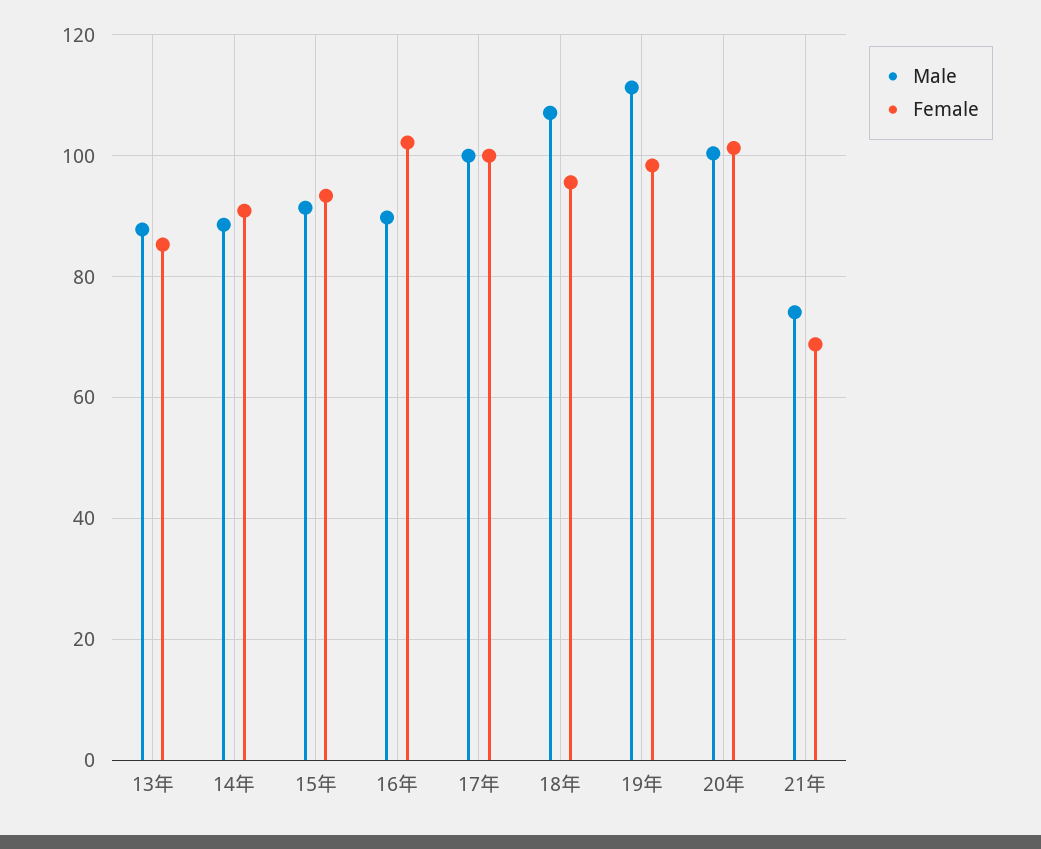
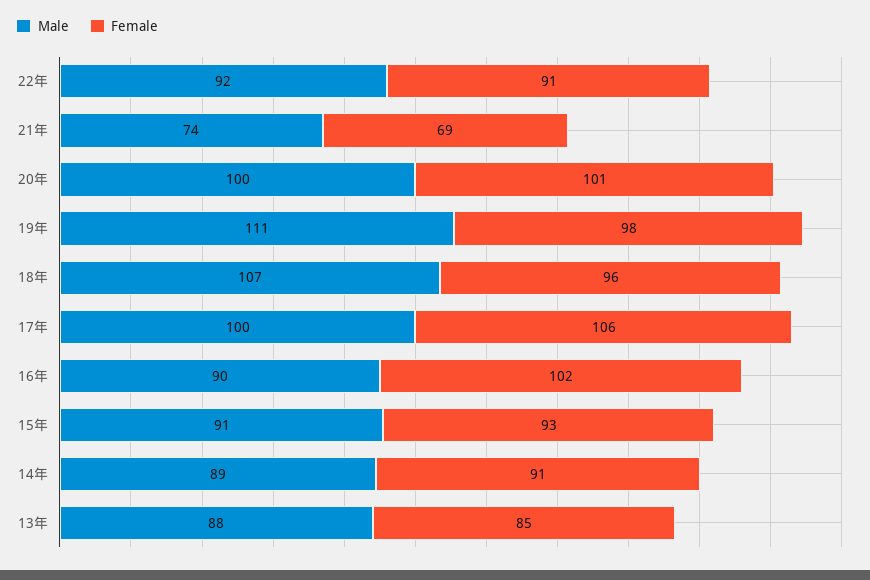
Female, 17年: 100 -> 106
Male, 22年: none -> 92
Female, 22年: none -> 91

